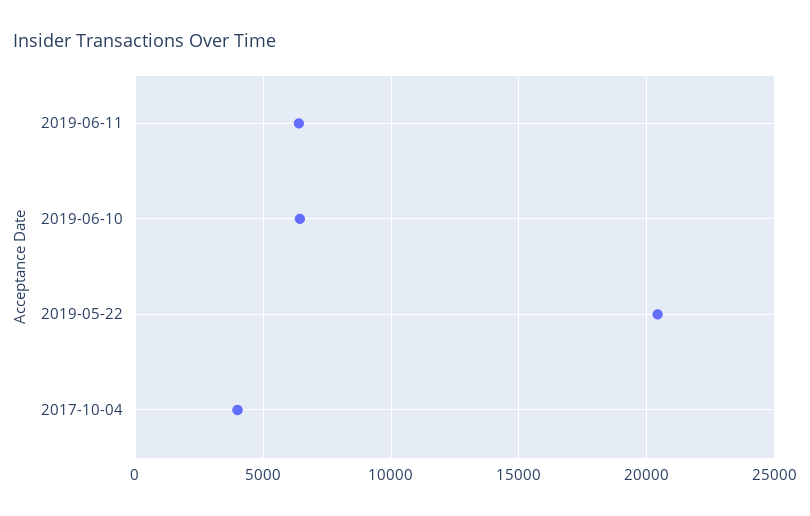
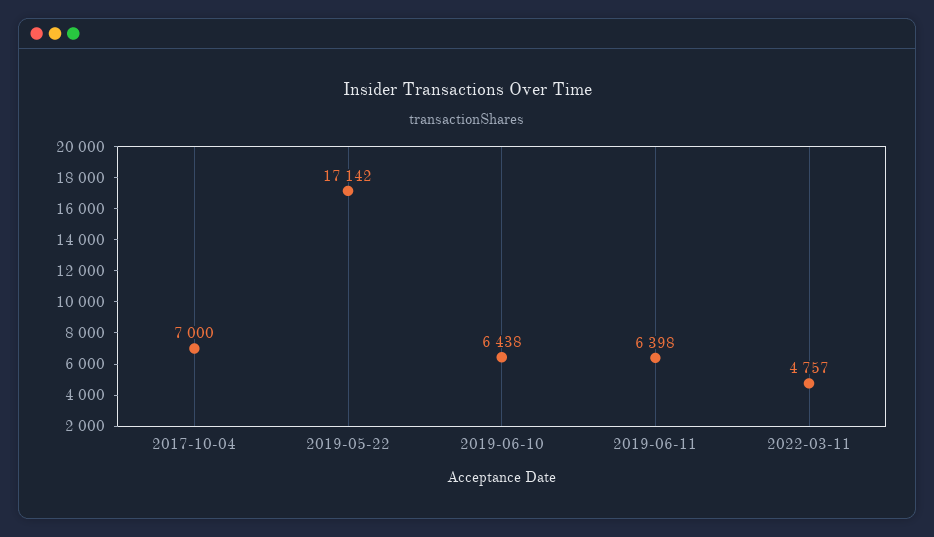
2019-05-22: 20500 -> 17142
2017-10-04: 4000 -> 7000
2022-03-11: none -> 4757

